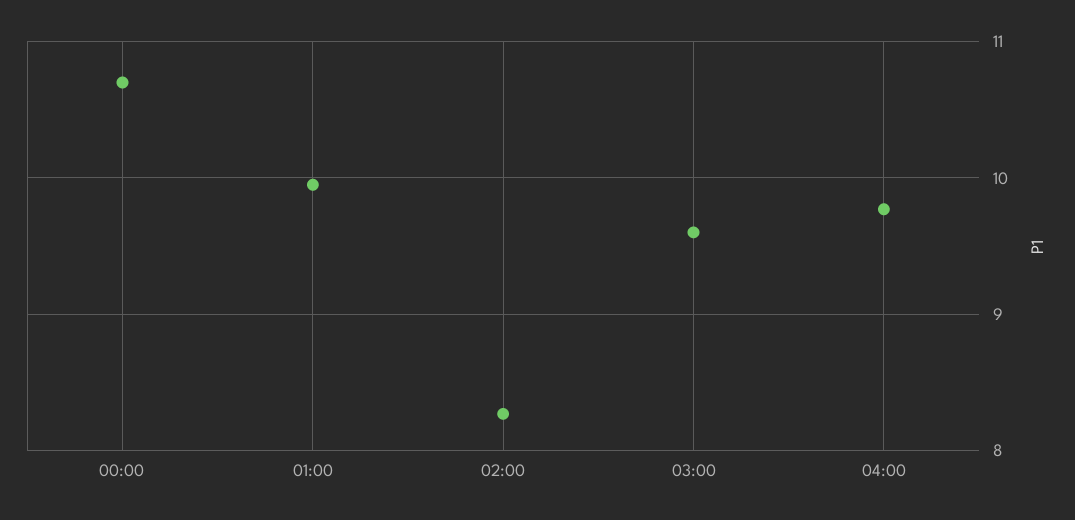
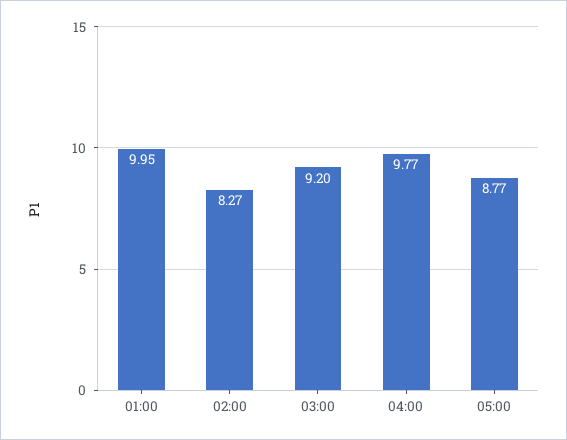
00:00: 10.7 -> none
03:00: 9.6 -> 9.2
05:00: none -> 8.77

